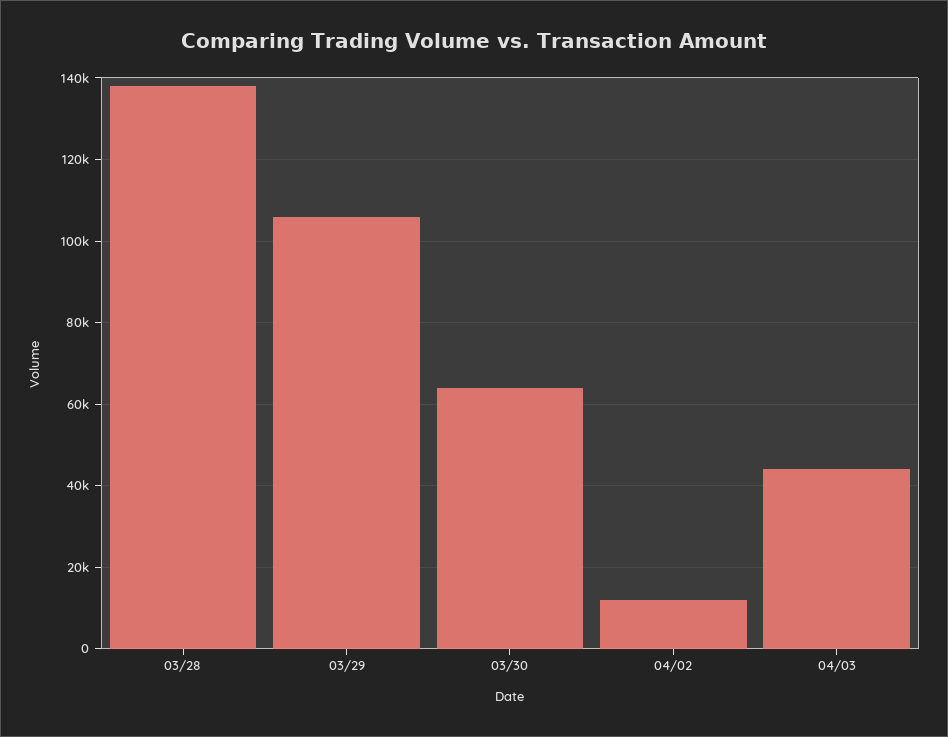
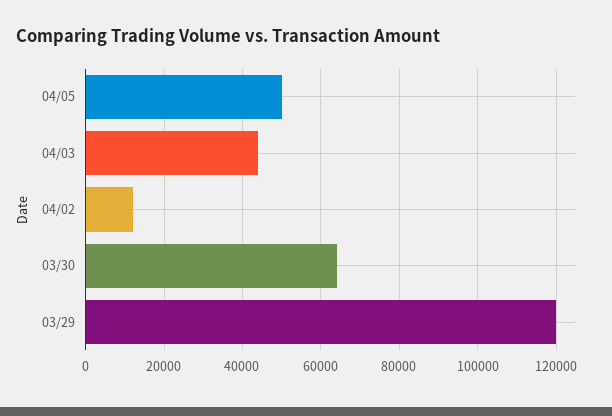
03/28: 138000 -> none
03/29: 106000 -> 120000
04/05: none -> 50000

